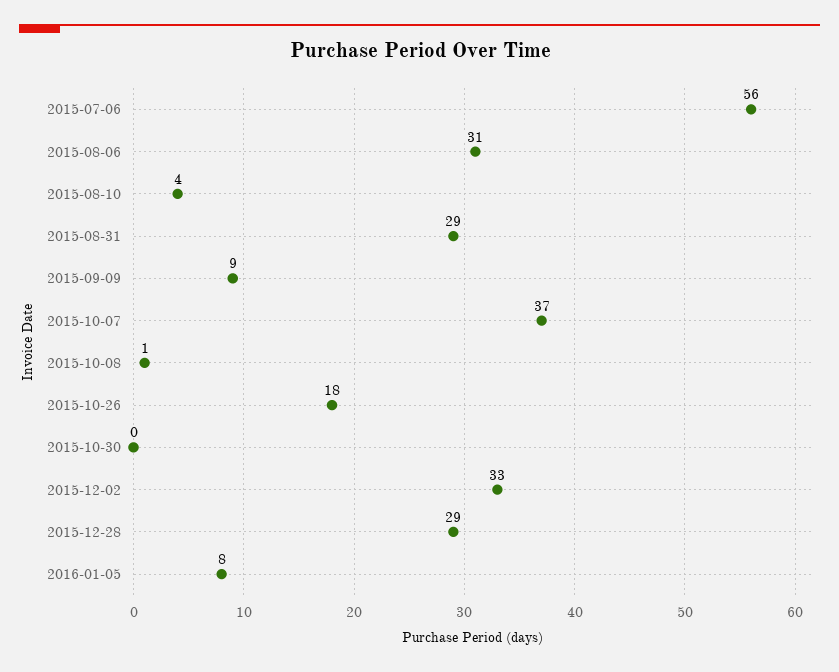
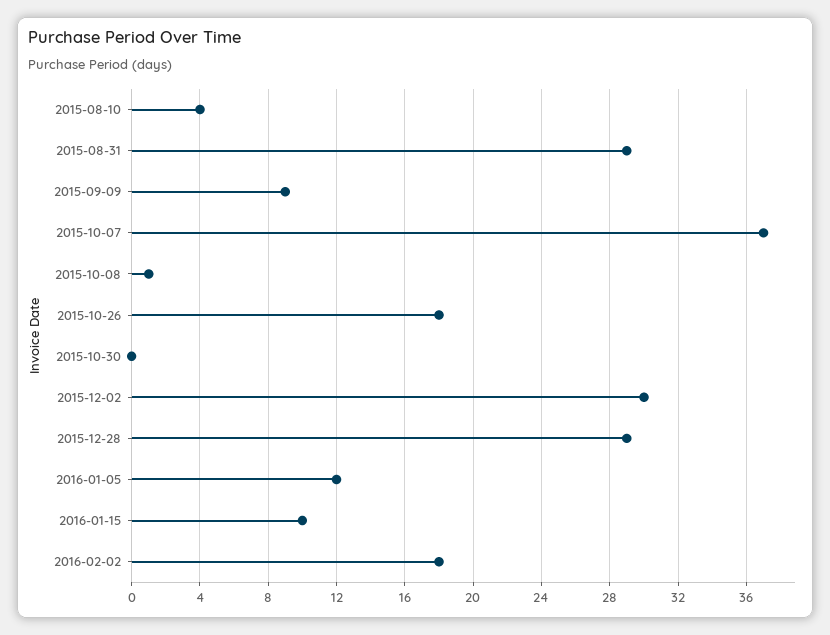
2015-07-06: 56 -> none
2015-08-06: 31 -> none
2015-12-02: 33 -> 30
2016-01-05: 8 -> 12
2016-01-15: none -> 10
2016-02-02: none -> 18

